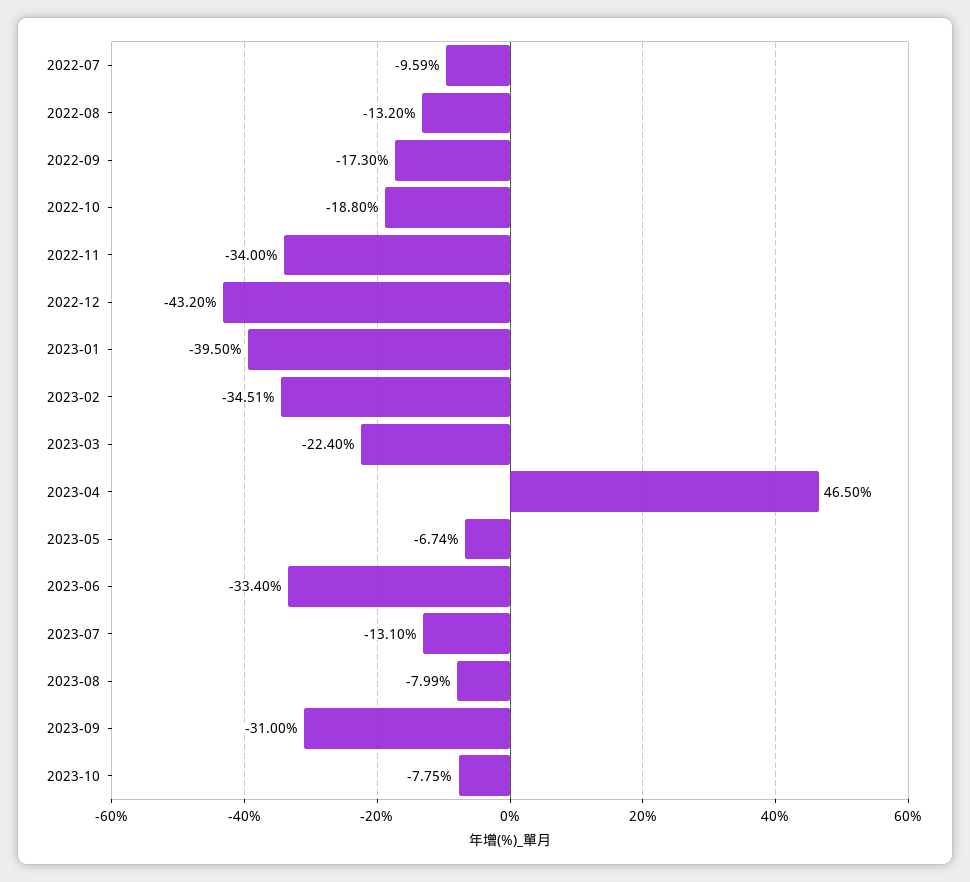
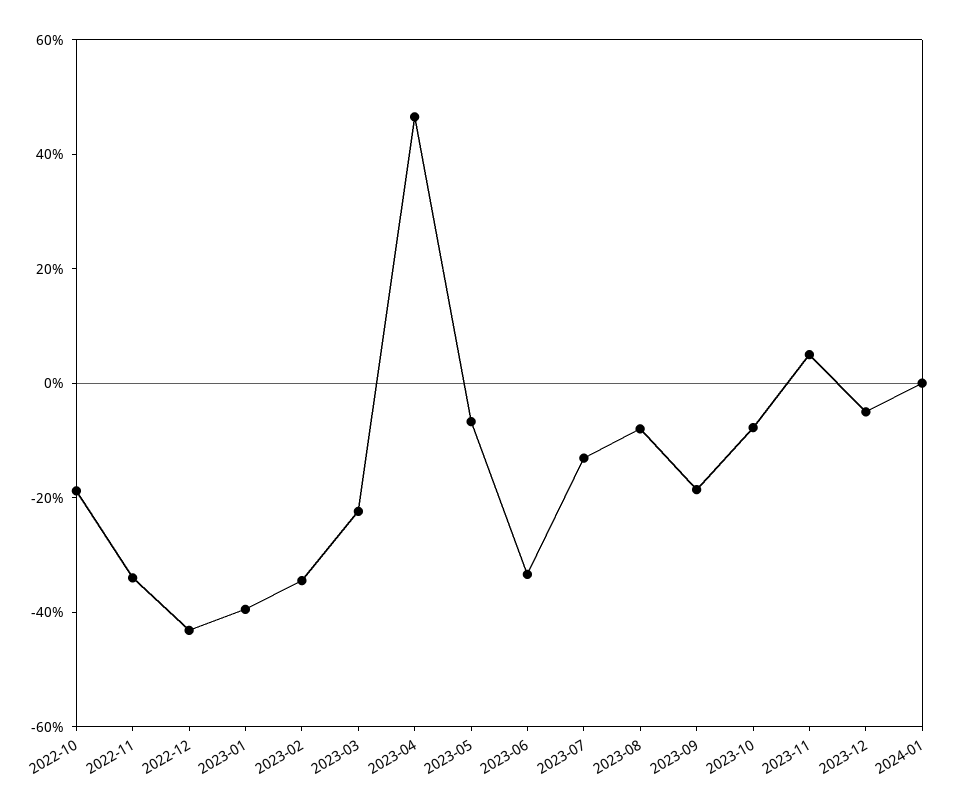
2022-07: -9.59 -> none
2022-08: -13.2 -> none
2022-09: -17.3 -> none
2023-09: -31 -> -20
2023-11: none -> 5
2023-12: none -> -5
2024-01: none -> 0

